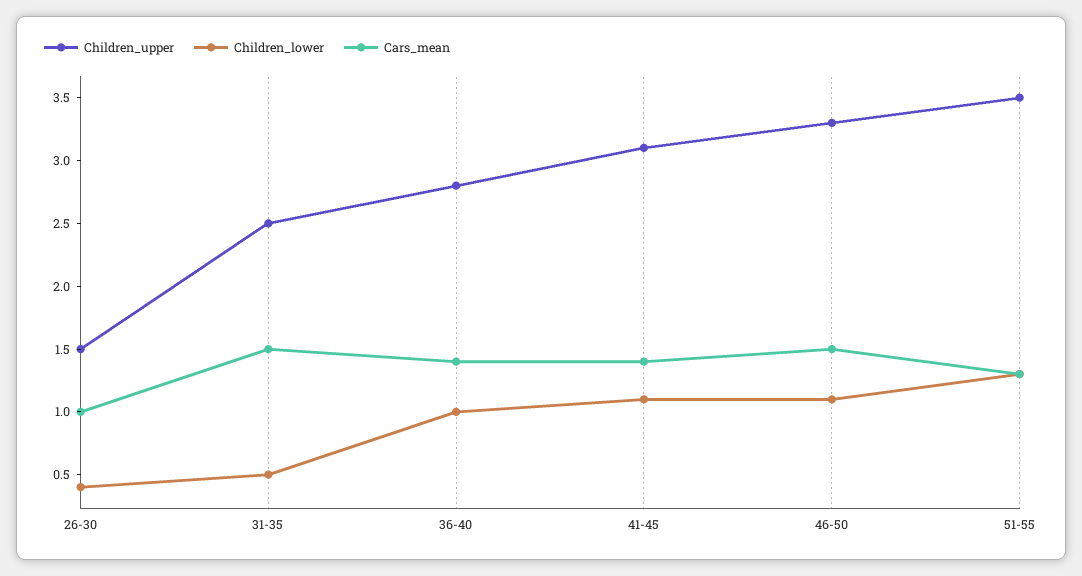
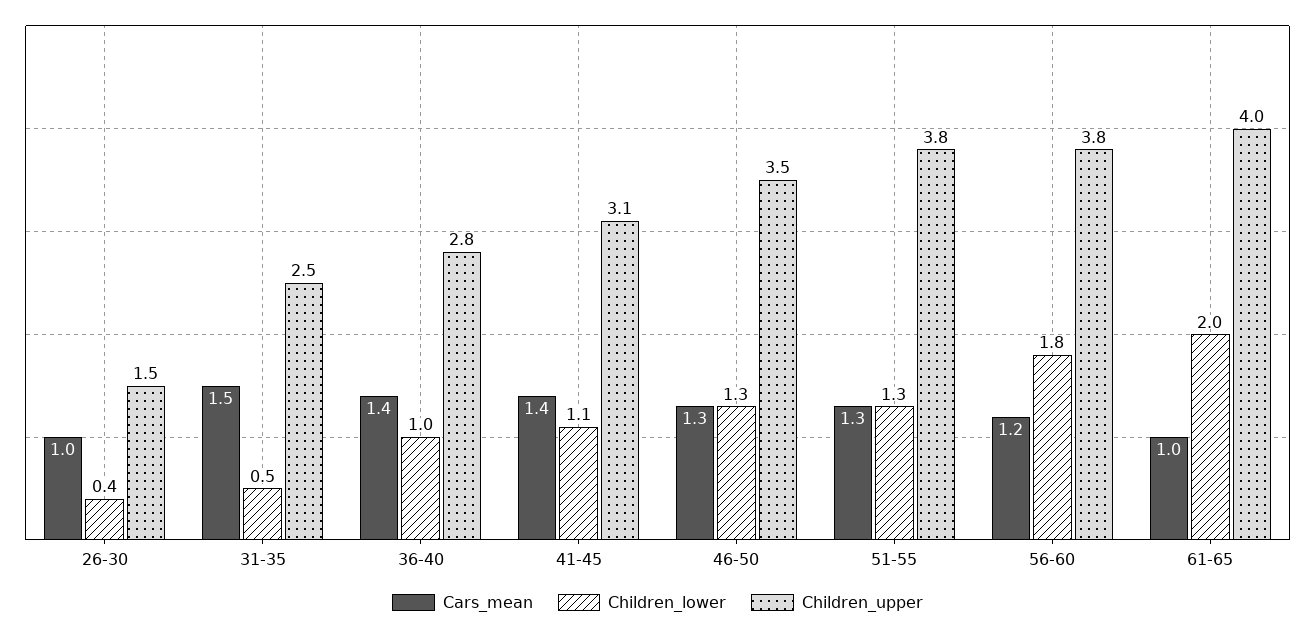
Children_upper, 46-50: 3.3 -> 3.5
Children_lower, 46-50: 1.1 -> 1.3
Cars_mean, 46-50: 1.5 -> 1.3
Children_upper, 51-55: 3.5 -> 3.8
Cars_mean, 56-60: none -> 1.2
Children_lower, 56-60: none -> 1.8
Children_upper, 56-60: none -> 3.8
Cars_mean, 61-65: none -> 1
Children_lower, 61-65: none -> 2
Children_upper, 61-65: none -> 4

